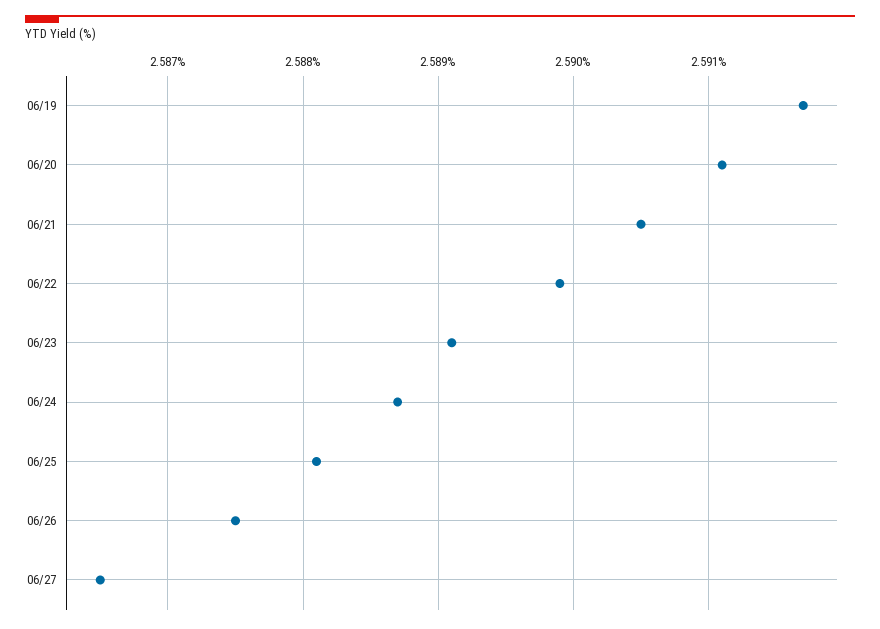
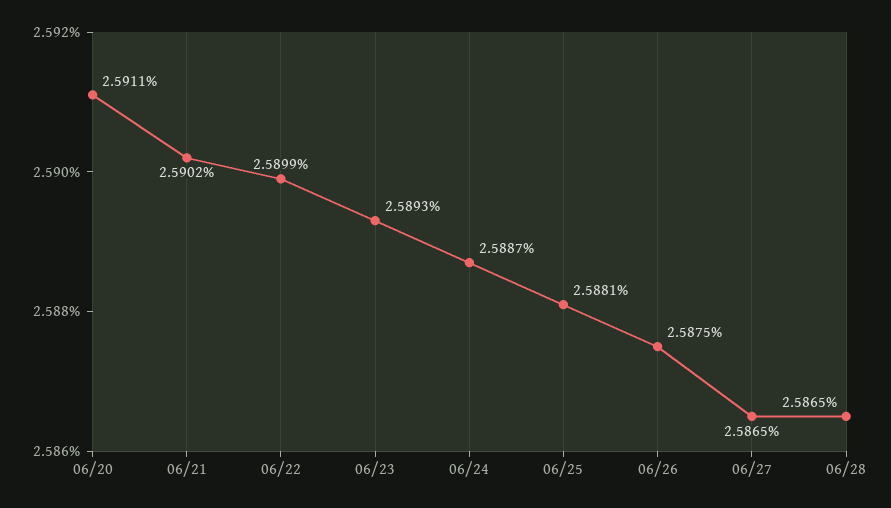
06/19: 2.5917 -> none
06/21: 2.5905 -> 2.5902
06/23: 2.5891 -> 2.5893
06/28: none -> 2.5865

